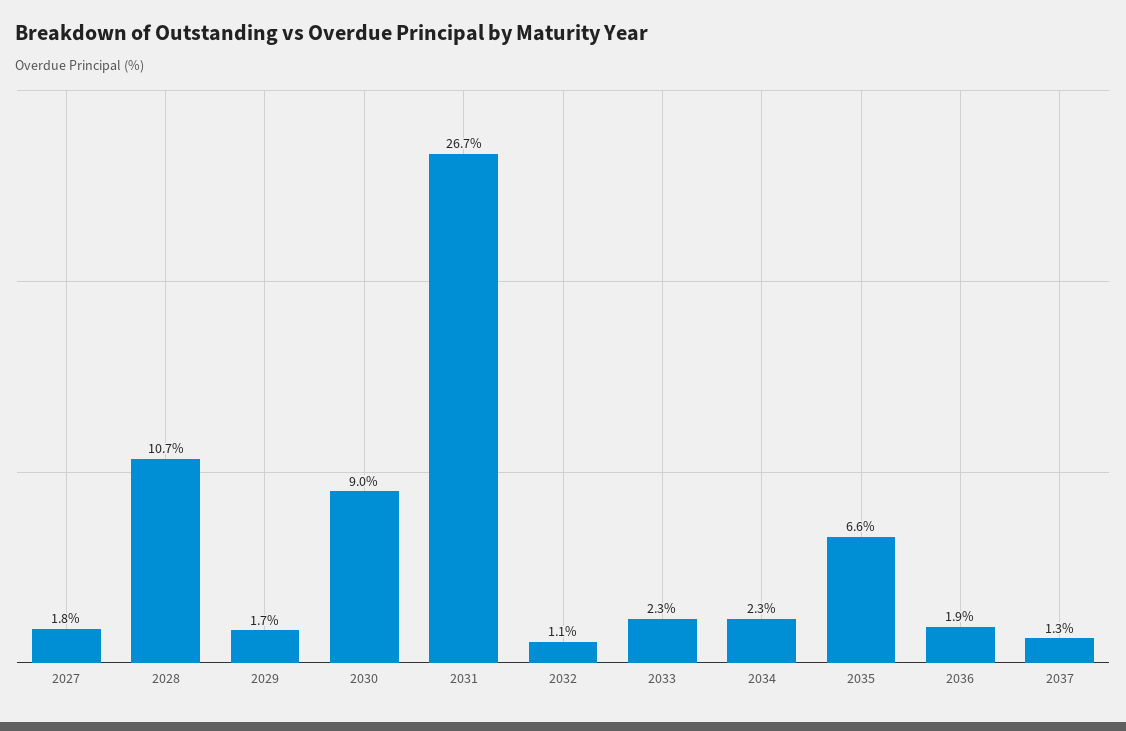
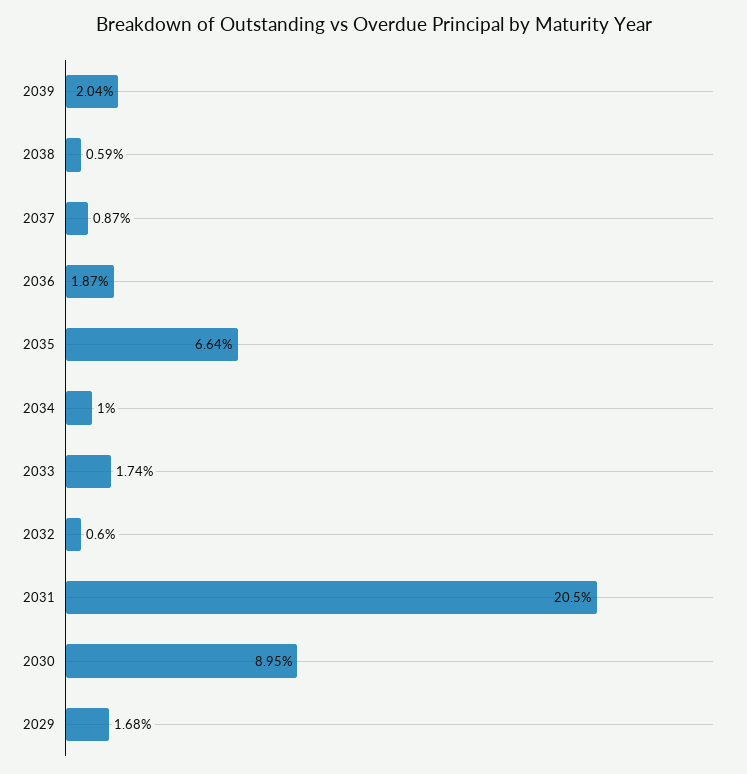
2027: 1.8 -> none
2028: 10.7 -> none
2031: 26.7 -> 20.5
2032: 1.1 -> 0.6
2033: 2.3 -> 1.74
2034: 2.3 -> 1
2037: 1.3 -> 0.87
2039: none -> 2.04
2038: none -> 0.59

